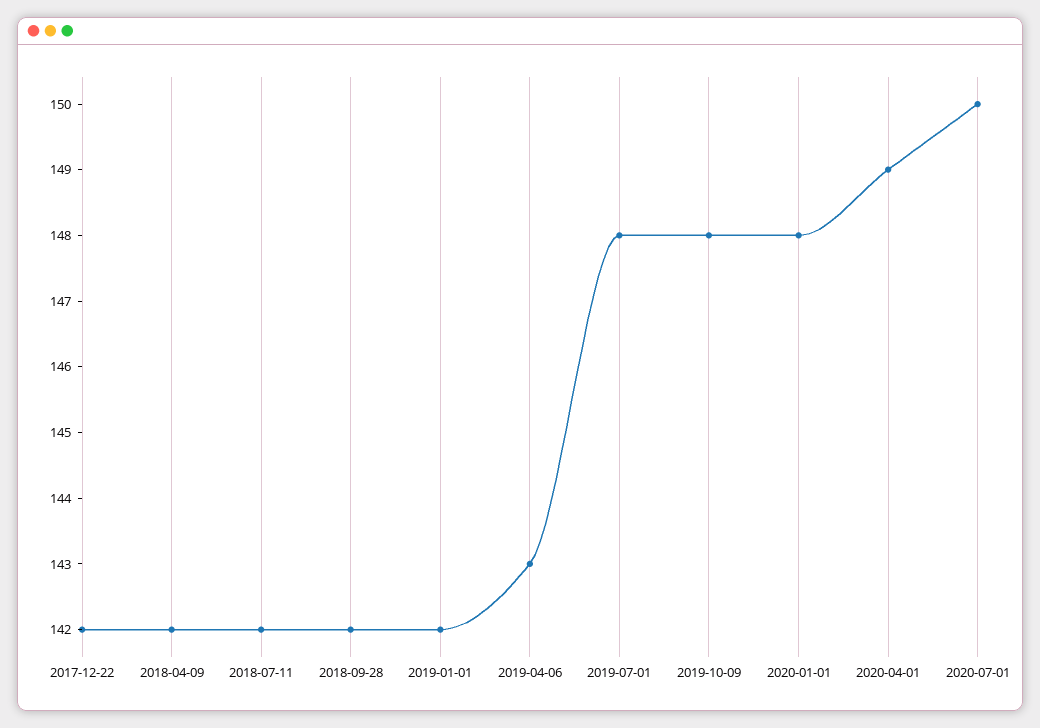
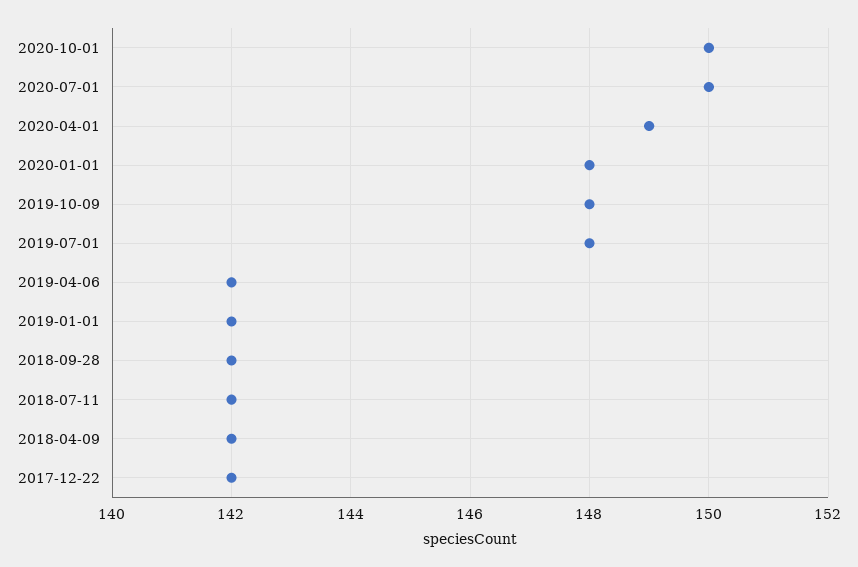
2019-04-06: 143 -> 142
2020-10-01: none -> 150

